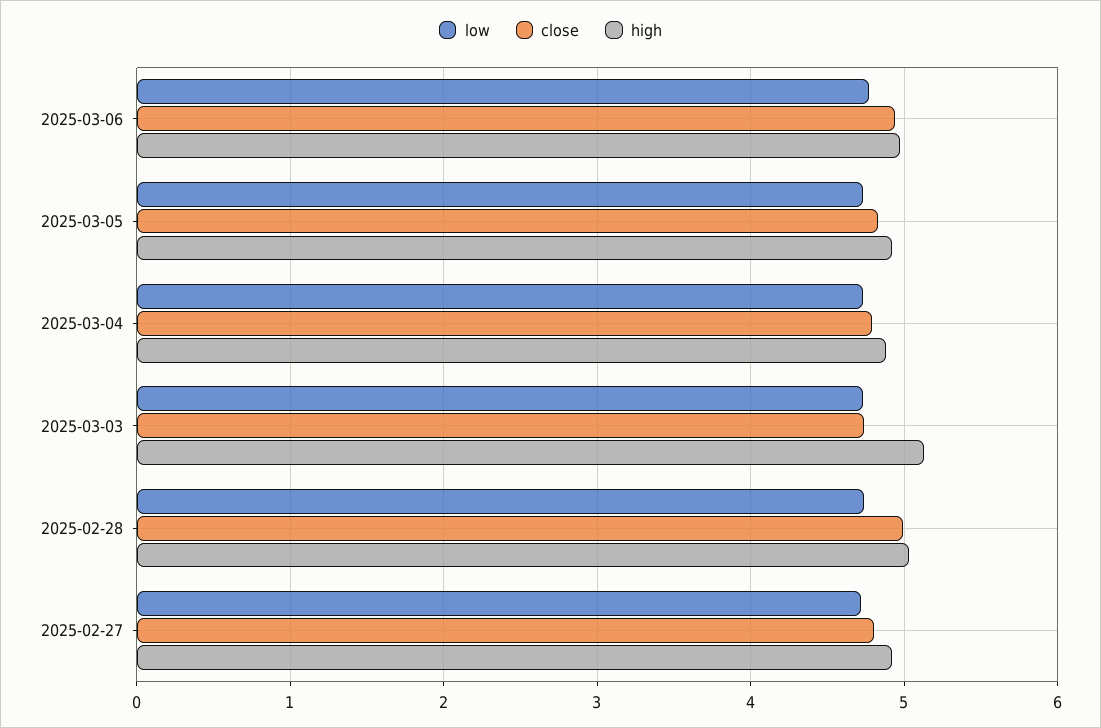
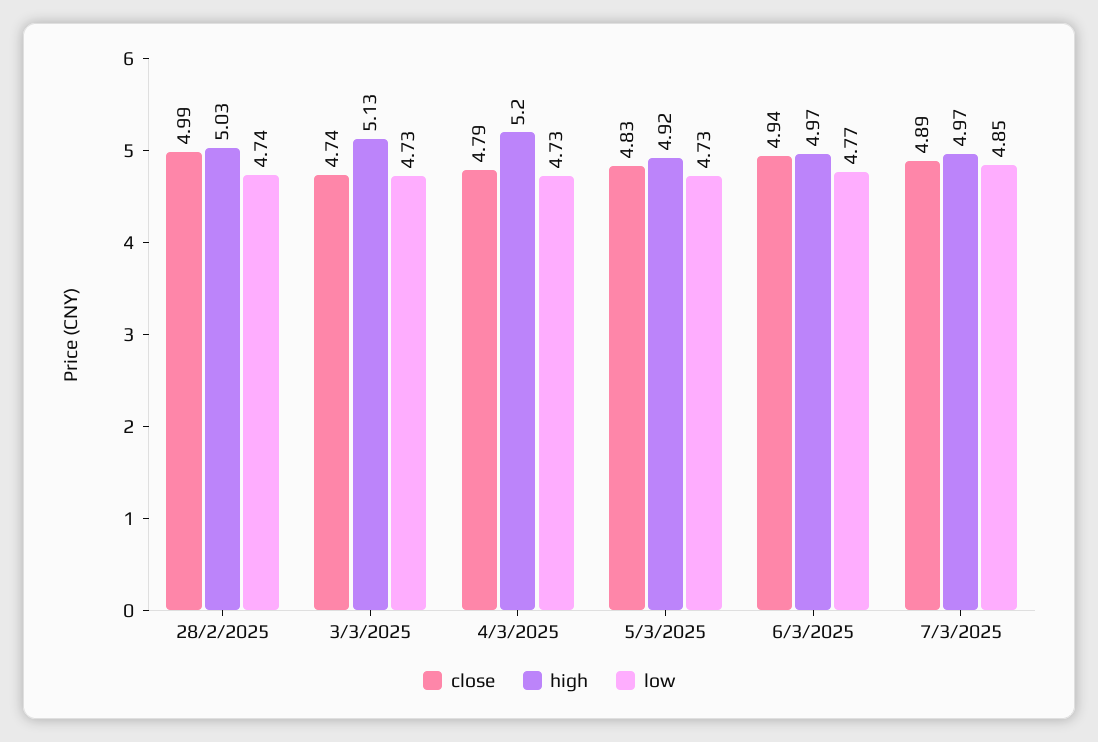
high, 2025-03-04: 4.9 -> 5.2
low, 2025-02-27: 4.7 -> none
close, 2025-02-27: 4.8 -> none
high, 2025-02-27: 4.9 -> none
close, 7/3/2025: none -> 4.89
high, 7/3/2025: none -> 4.97
low, 7/3/2025: none -> 4.85

